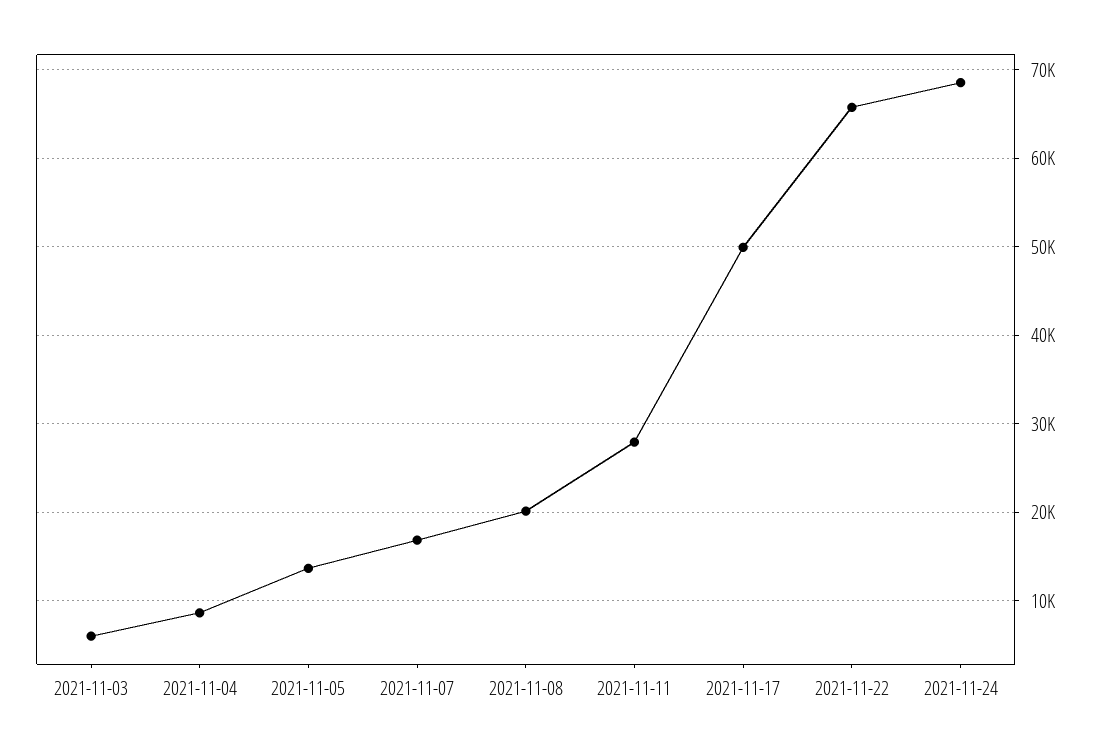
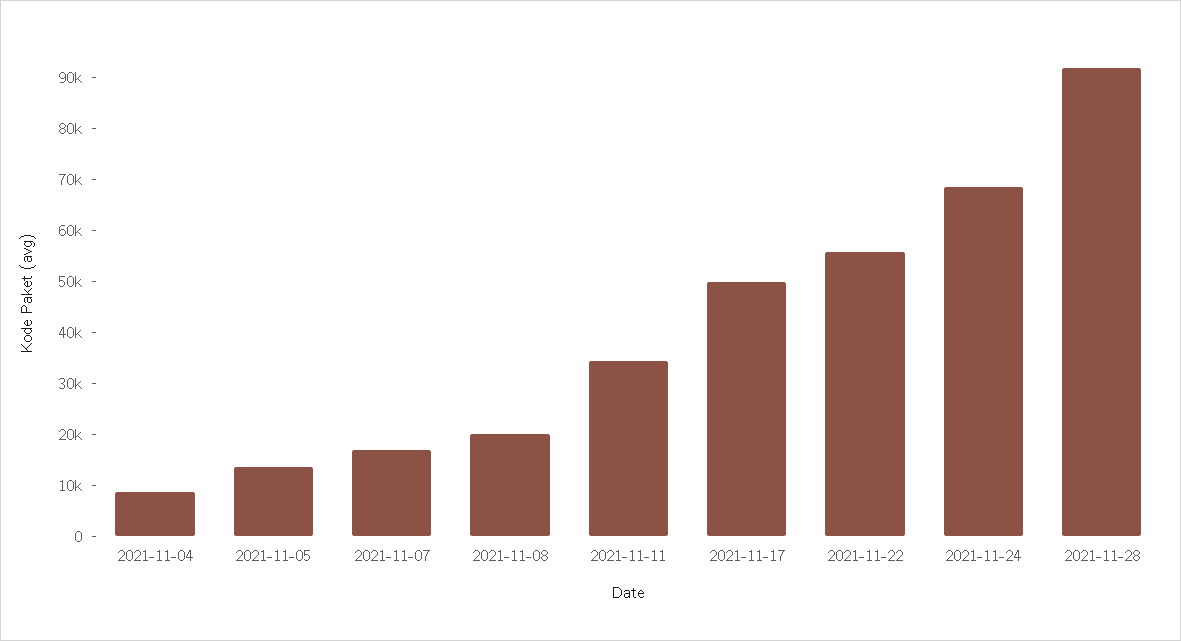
2021-11-03: 6000 -> none
2021-11-11: 28000 -> 34000
2021-11-22: 66000 -> 56000
2021-11-28: none -> 92000

